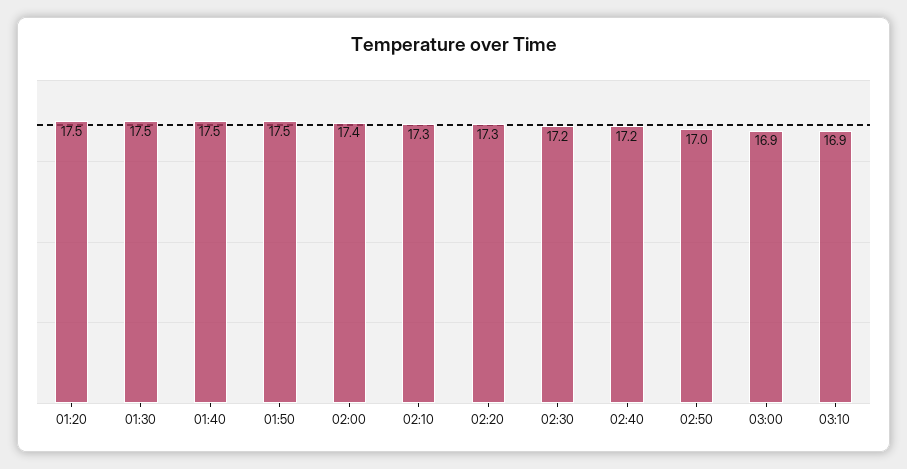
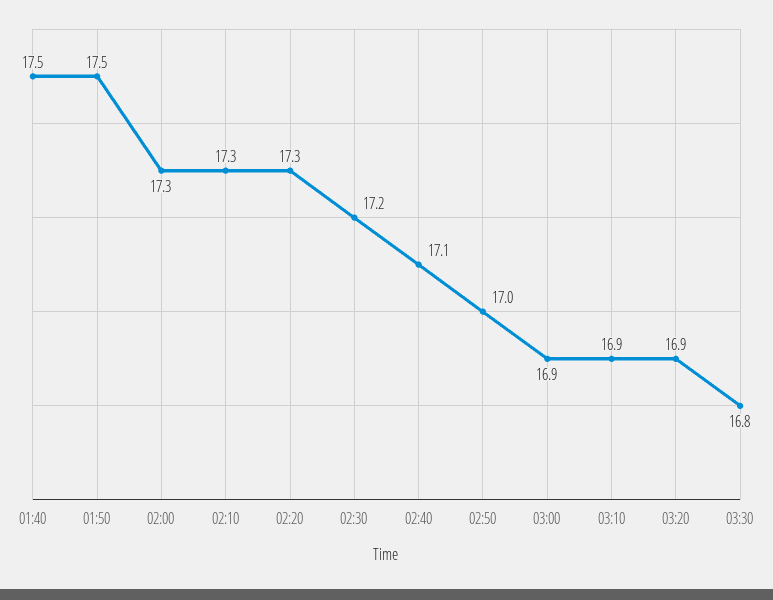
01:20: 17.5 -> none
01:30: 17.5 -> none
02:00: 17.4 -> 17.3
02:40: 17.2 -> 17.1
03:20: none -> 16.9
03:30: none -> 16.8

